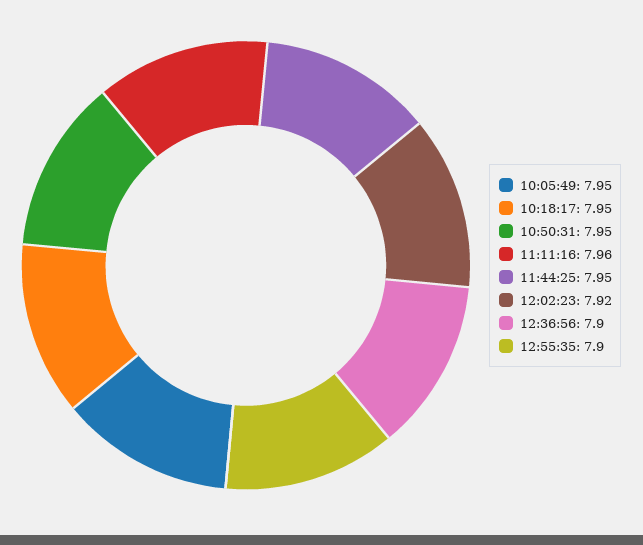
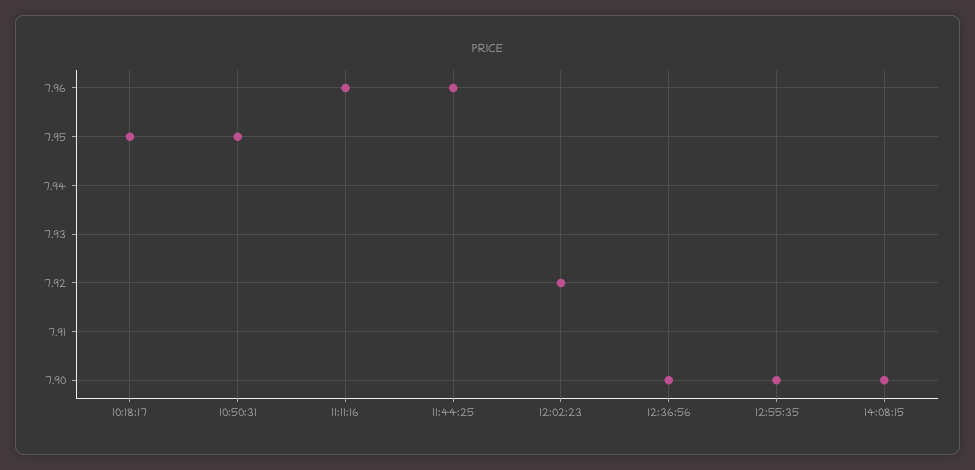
10:05:49: 7.95 -> none
11:44:25: 7.95 -> 7.96
14:08:15: none -> 7.9

